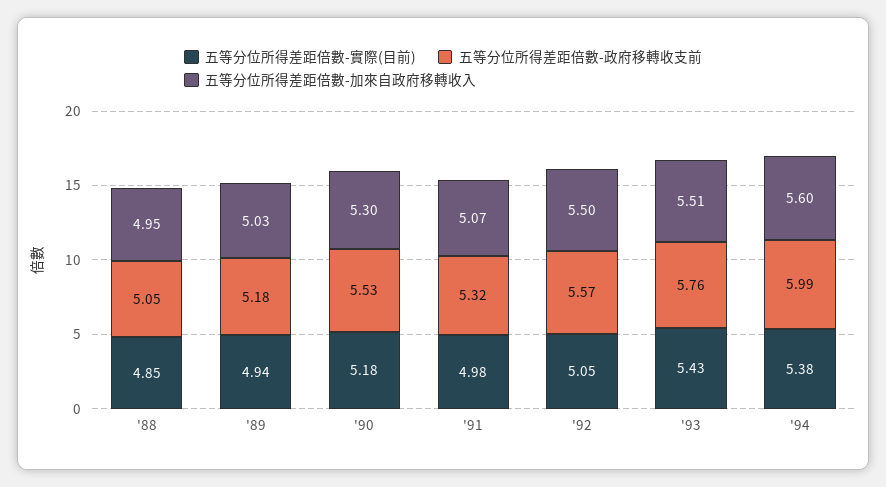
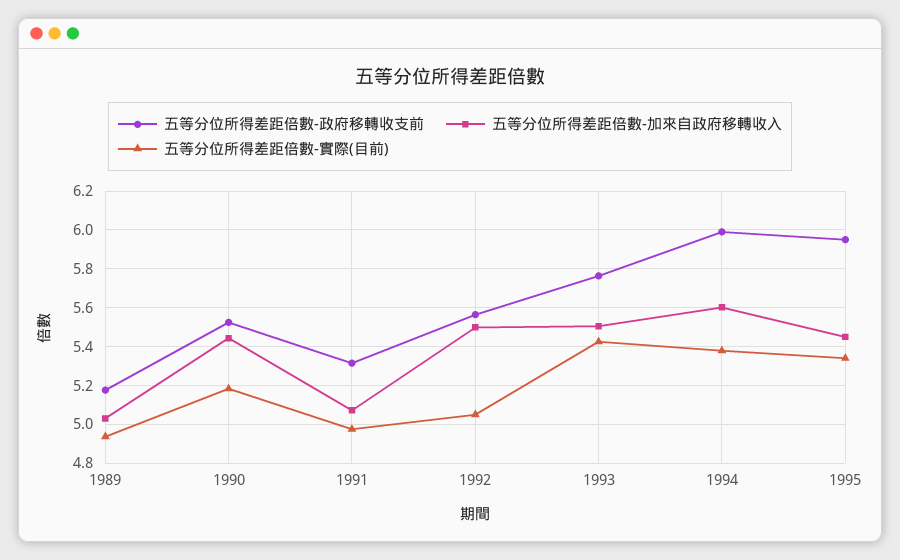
五等分位所得差距倍數-實際(目前), '88: 4.85 -> none
五等分位所得差距倍數-政府移轉收支前, '88: 5.05 -> none
五等分位所得差距倍數-加來自政府移轉收入, '88: 4.95 -> none
五等分位所得差距倍數-加來自政府移轉收入, '90: 5.3 -> 5.45
五等分位所得差距倍數-政府移轉收支前, 1995: none -> 5.95
五等分位所得差距倍數-加來自政府移轉收入, 1995: none -> 5.45
五等分位所得差距倍數-實際(目前), 1995: none -> 5.35

